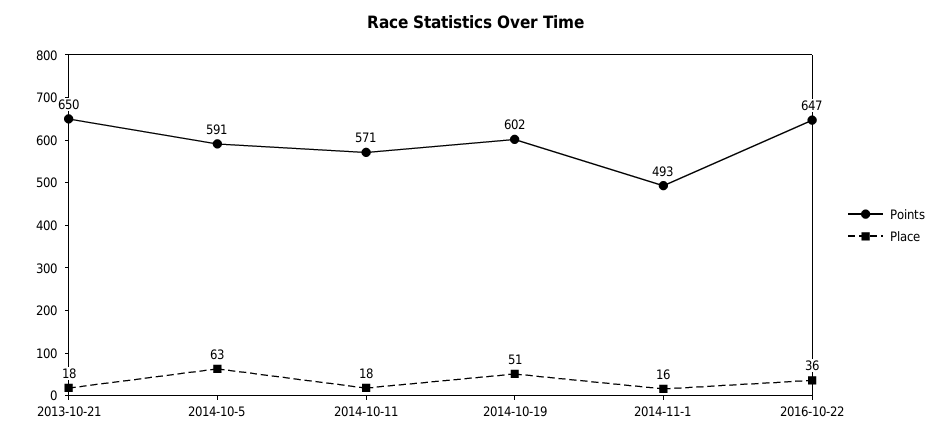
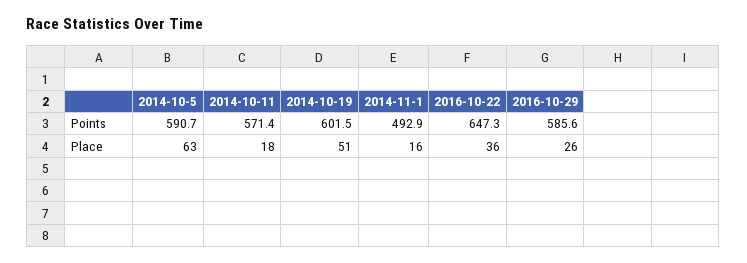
Points, 2013-10-21: 650 -> none
Place, 2013-10-21: 18 -> none
Points, 2016-10-29: none -> 585.6
Place, 2016-10-29: none -> 26

